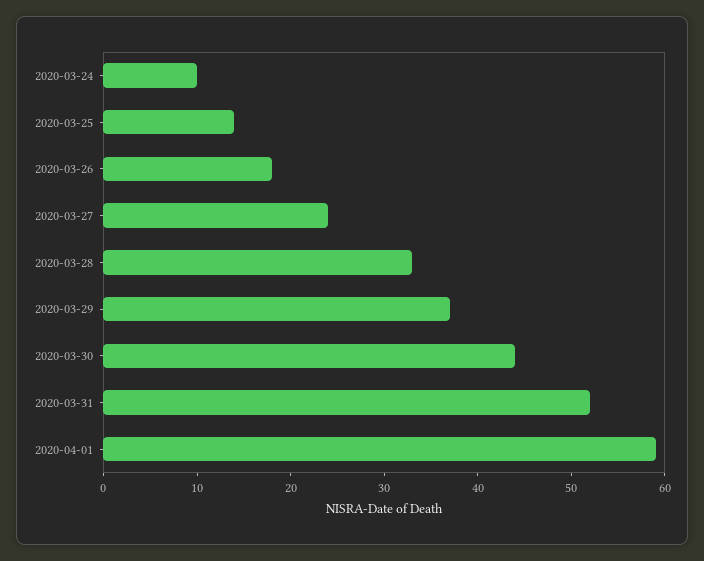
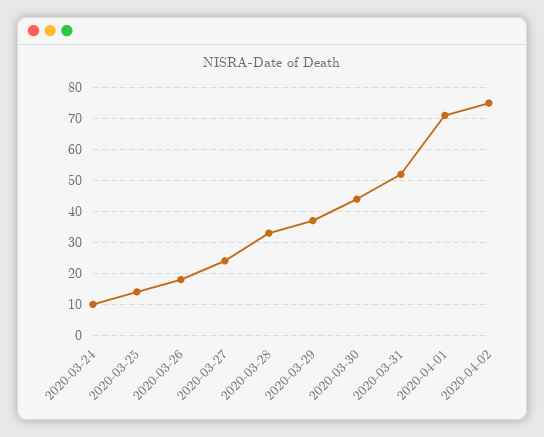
2020-04-01: 59 -> 70
2020-04-02: none -> 75

